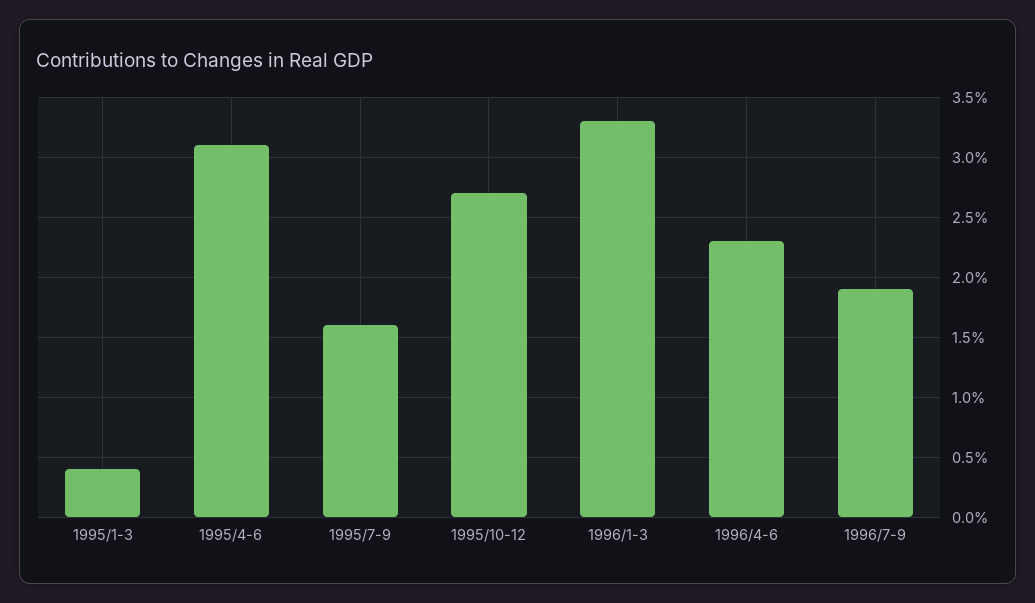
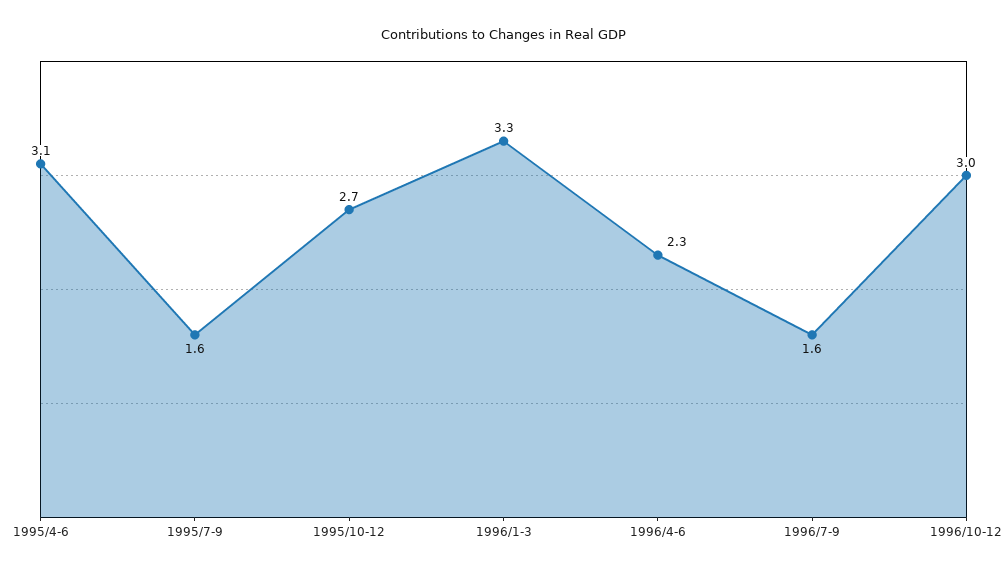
1995/1-3: 0.4 -> none
1996/7-9: 1.9 -> 1.6
1996/10-12: none -> 3

